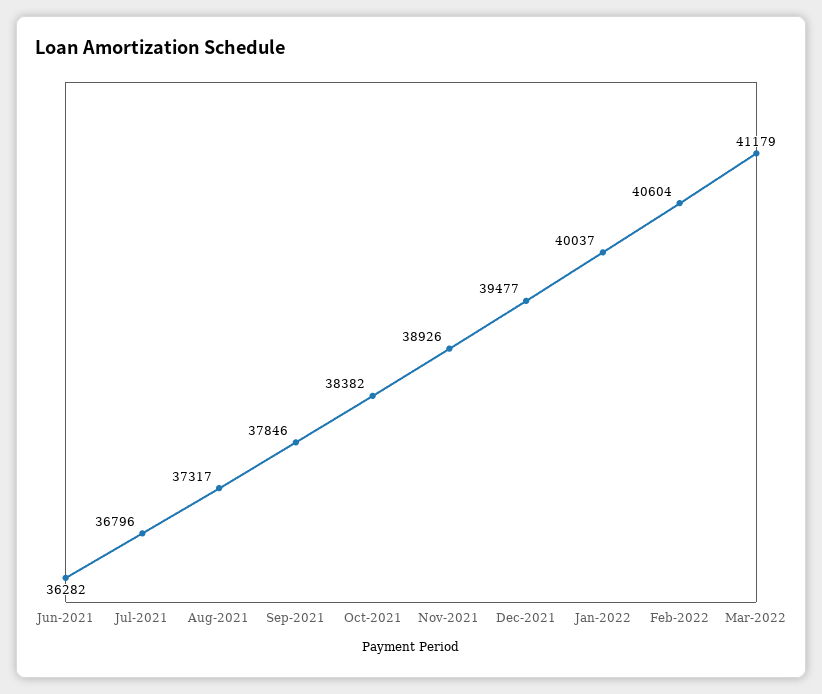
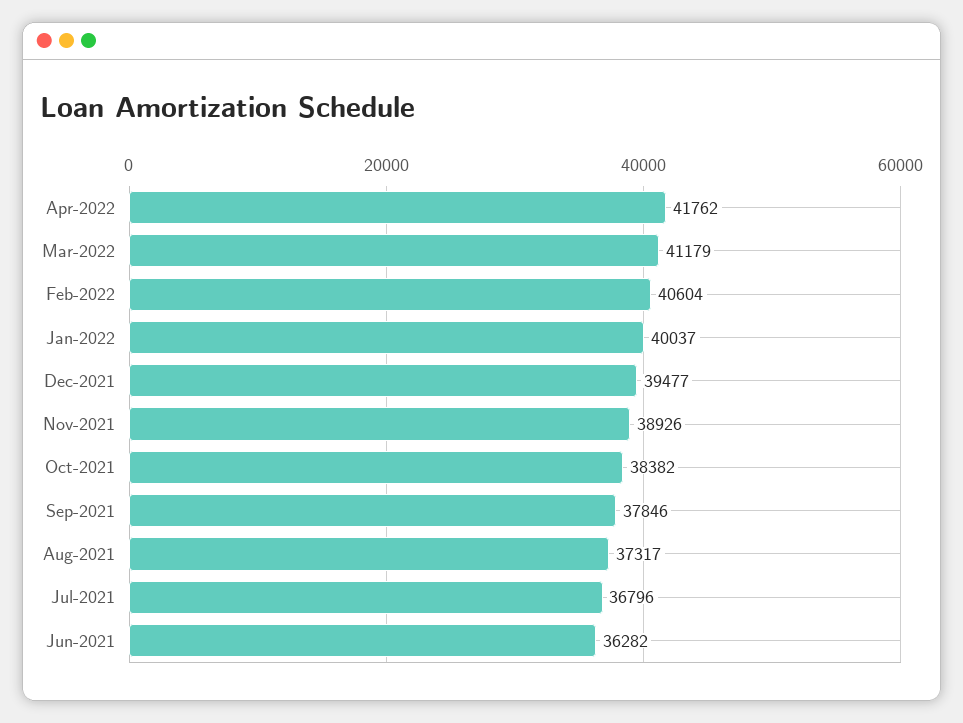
Apr-2022: none -> 41762

